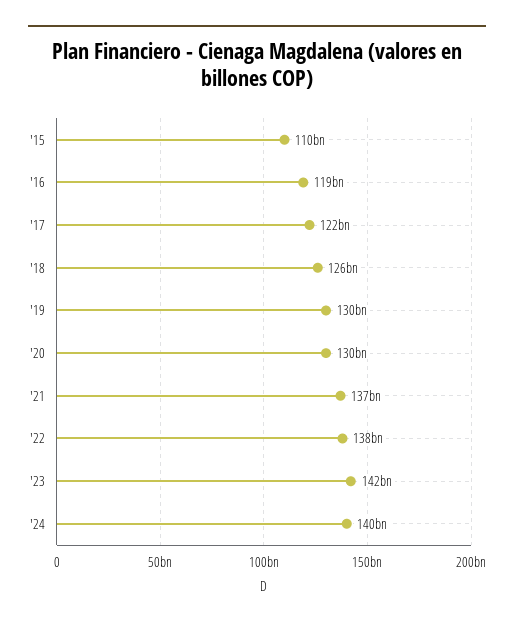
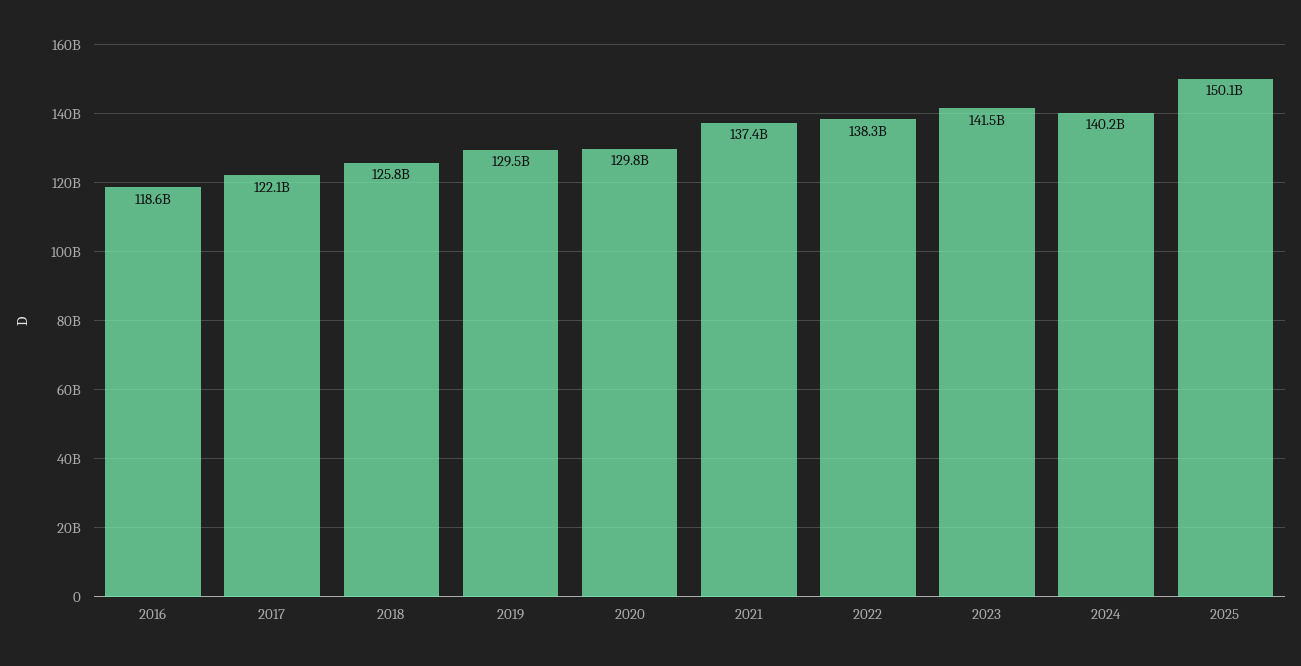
'15: 110000000000 -> none
2025: none -> 150100000000

